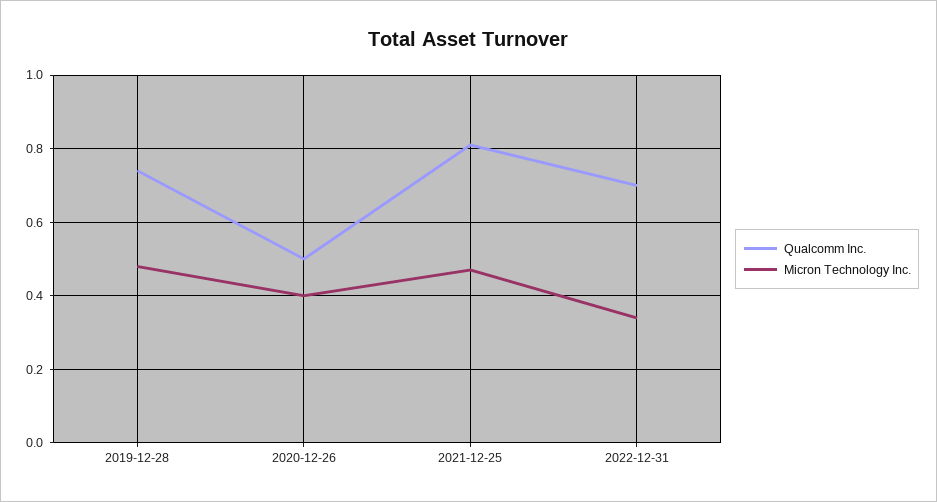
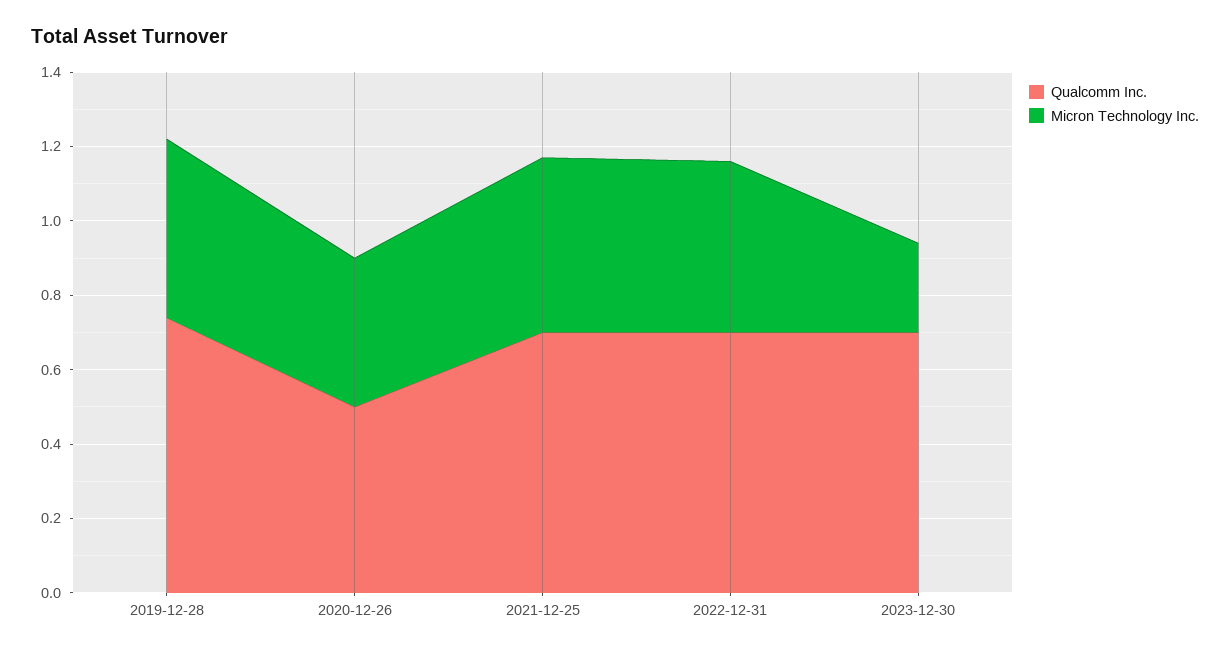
Qualcomm Inc., 2021-12-25: 0.8 -> 0.7
Micron Technology Inc., 2022-12-31: 0.35 -> 0.45
Qualcomm Inc., 2023-12-30: none -> 0.7
Micron Technology Inc., 2023-12-30: none -> 0.25

